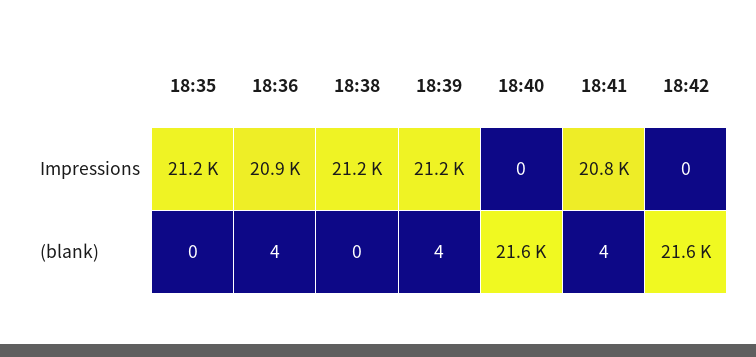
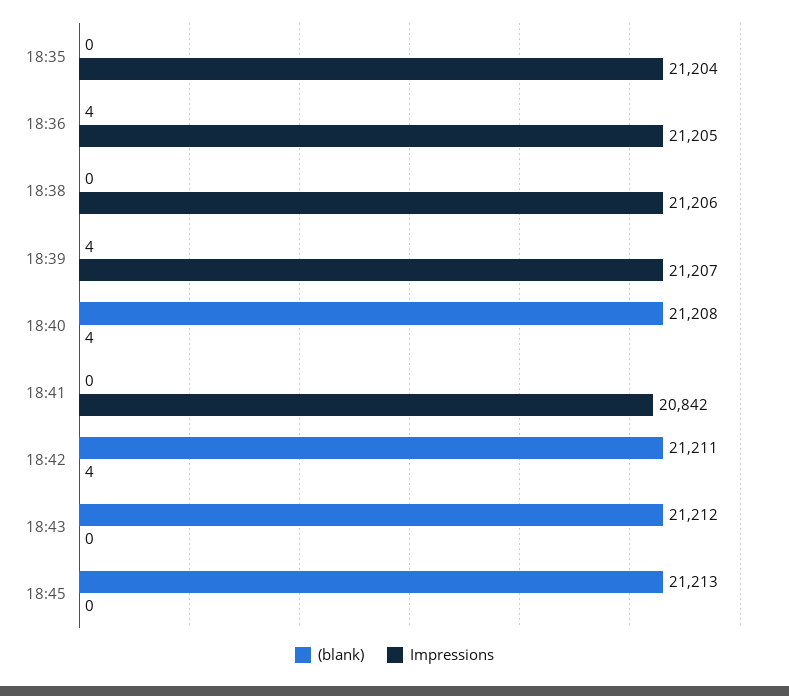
Impressions, 18:36: 20900 -> 21205
Impressions, 18:40: 0 -> 4
Impressions, 18:42: 0 -> 4
(blank), 18:40: 21600 -> 21208
(blank), 18:41: 4 -> 0
(blank), 18:42: 21600 -> 21211
(blank), 18:43: none -> 21212
Impressions, 18:43: none -> 0
(blank), 18:45: none -> 21213
Impressions, 18:45: none -> 0

